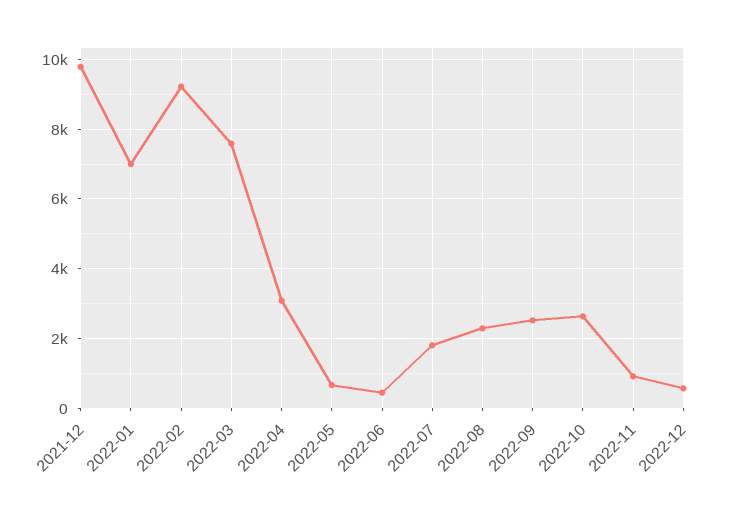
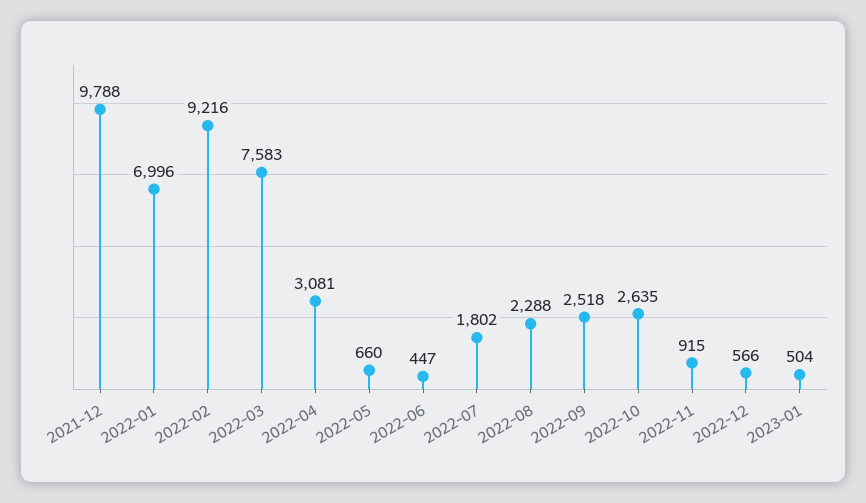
2023-01: none -> 504

